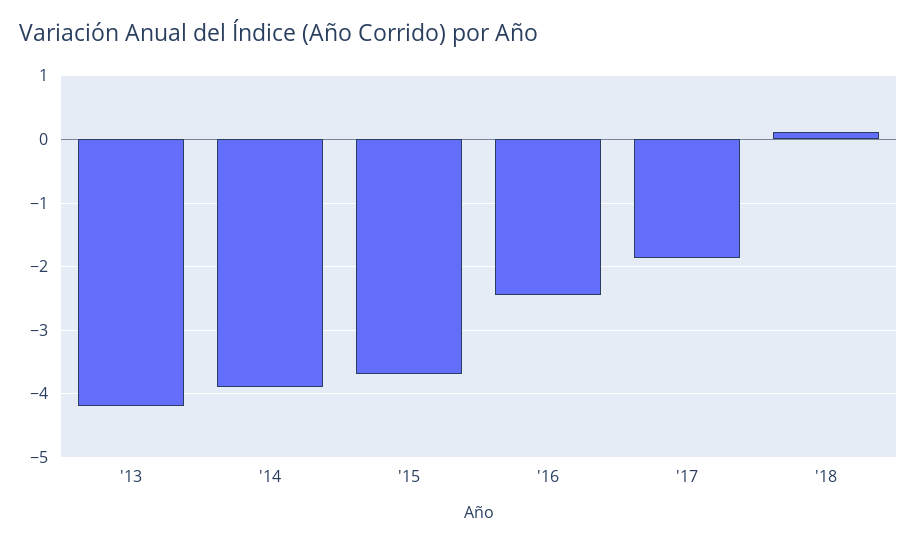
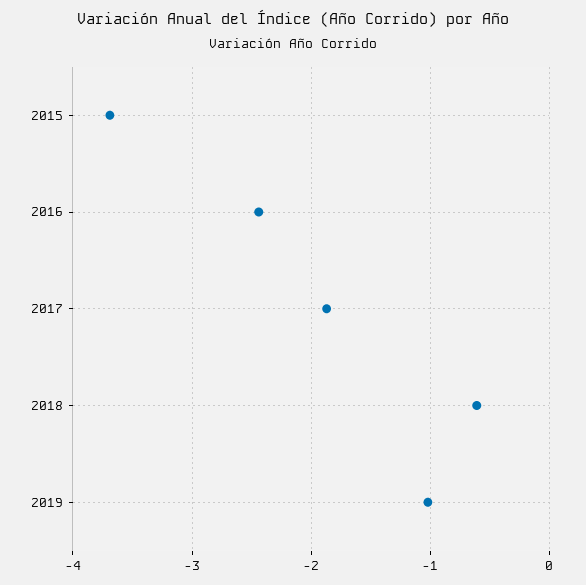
'13: -4.2 -> none
'14: -3.9 -> none
'18: 0.1 -> -0.6
2019: none -> -1

